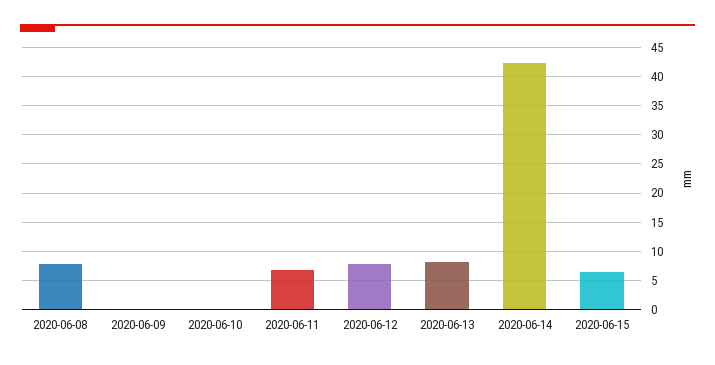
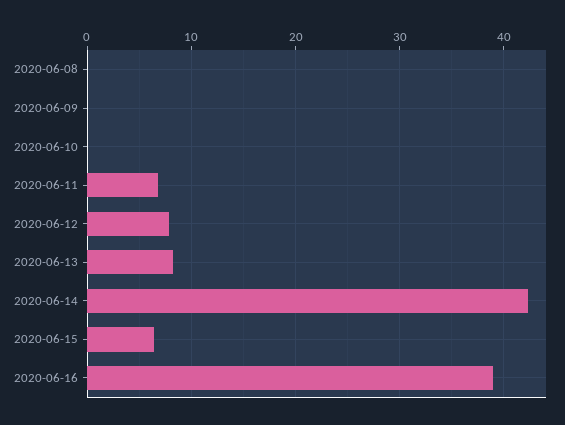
2020-06-08: 7.5 -> 0
2020-06-16: none -> 39

